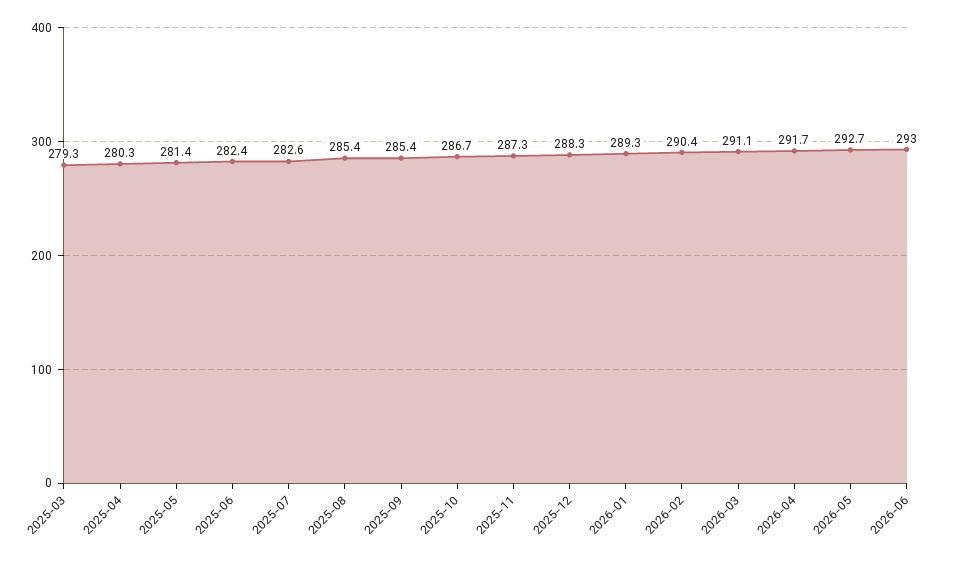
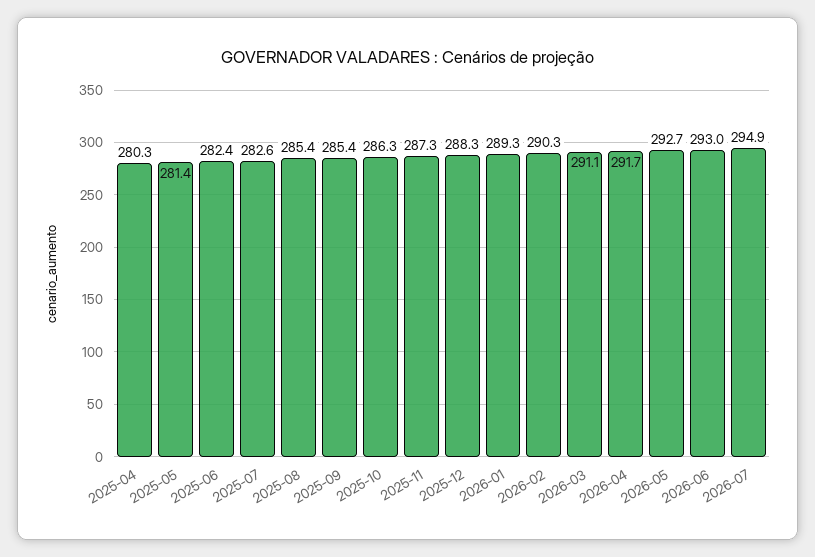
2025-03: 279.3 -> none
2025-10: 286.7 -> 286.3
2026-02: 290.4 -> 290.3
2026-07: none -> 294.9

